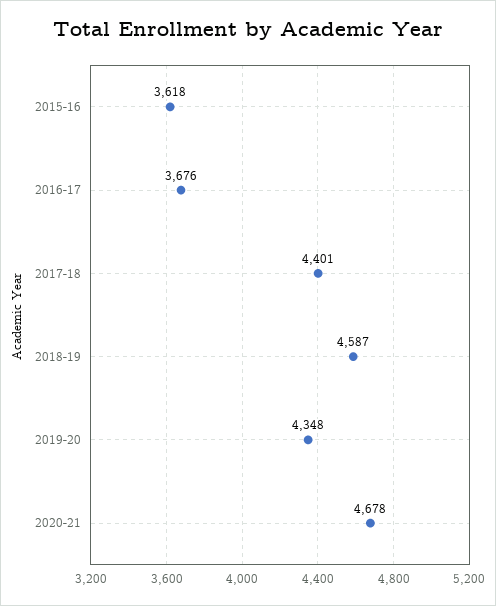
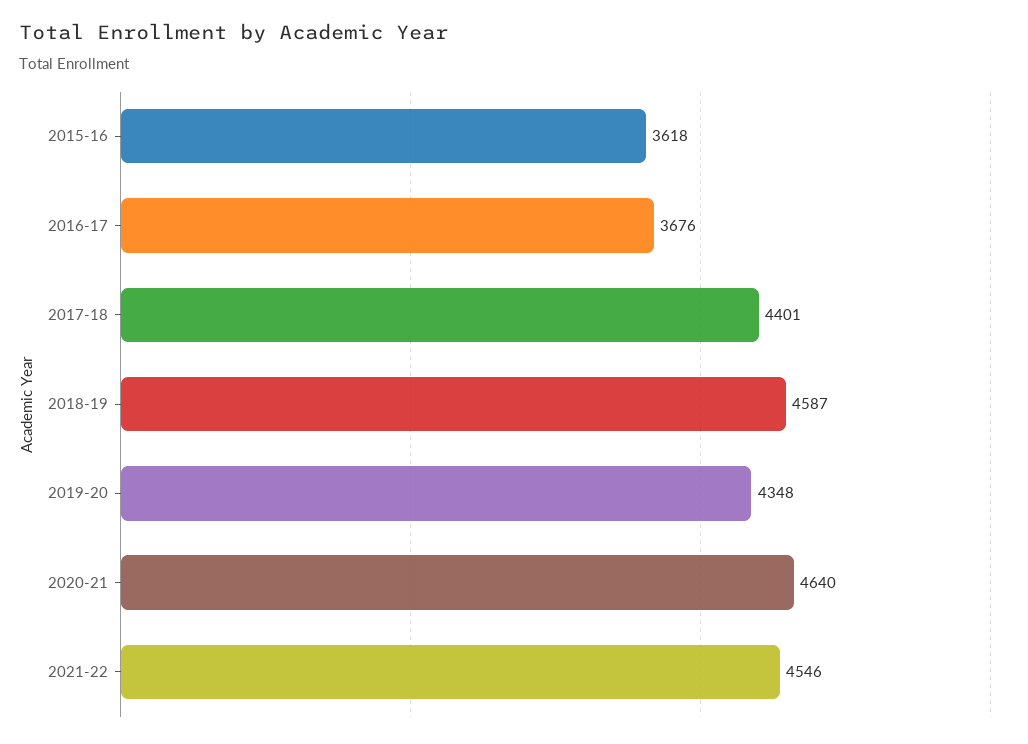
2020-21: 4678 -> 4640
2021-22: none -> 4546

